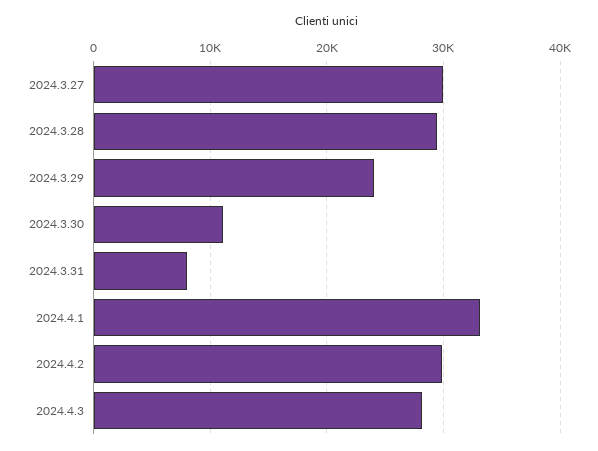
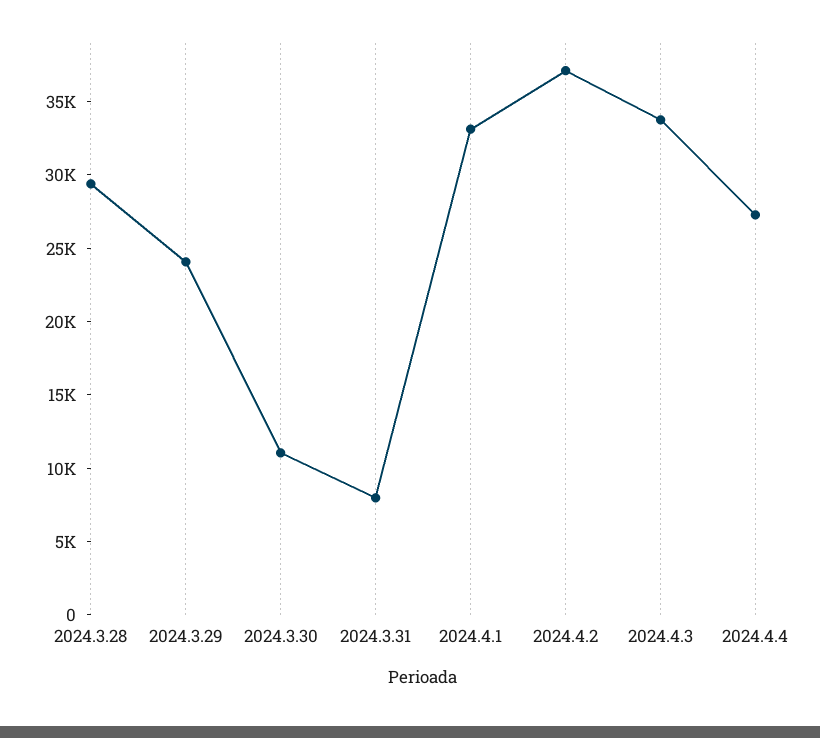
2024.3.27: 30000 -> none
2024.4.2: 30000 -> 37000
2024.4.3: 28000 -> 34000
2024.4.4: none -> 27000

